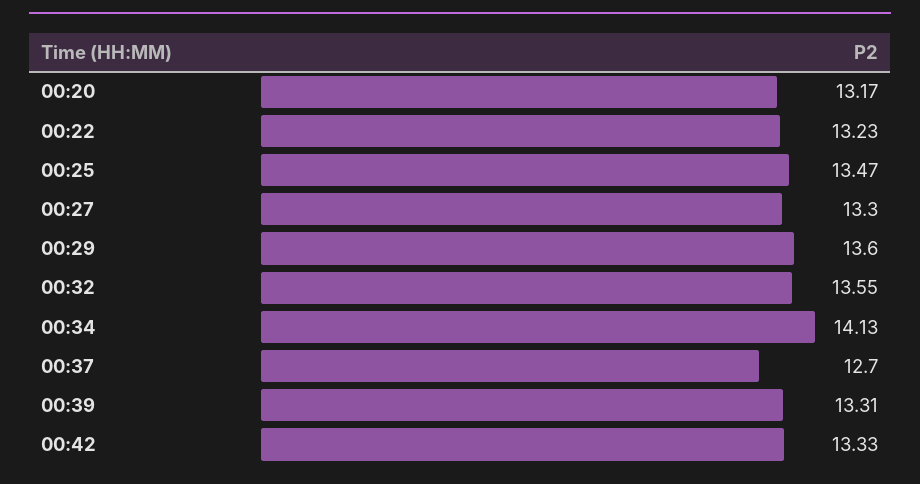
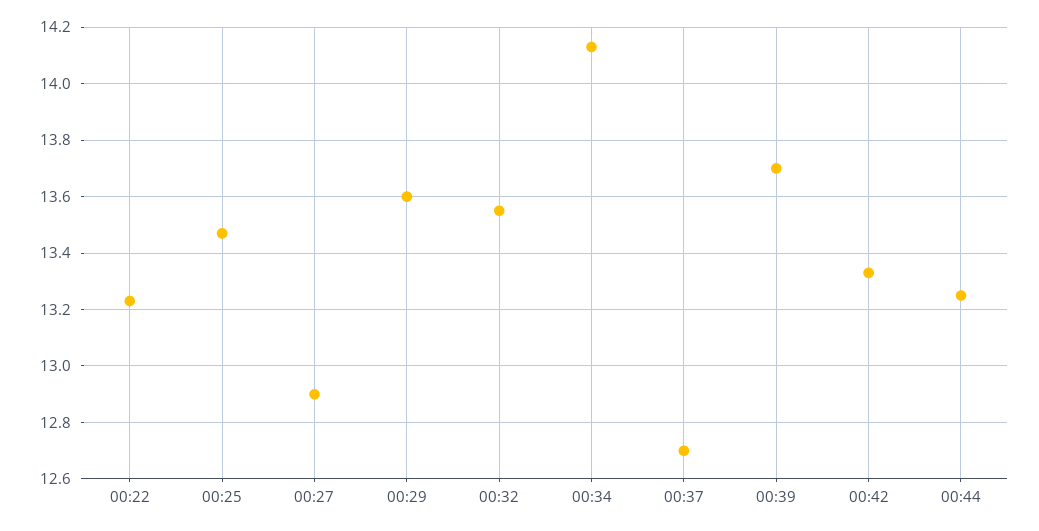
00:20: 13.17 -> none
00:27: 13.3 -> 12.9
00:39: 13.31 -> 13.7
00:44: none -> 13.25

